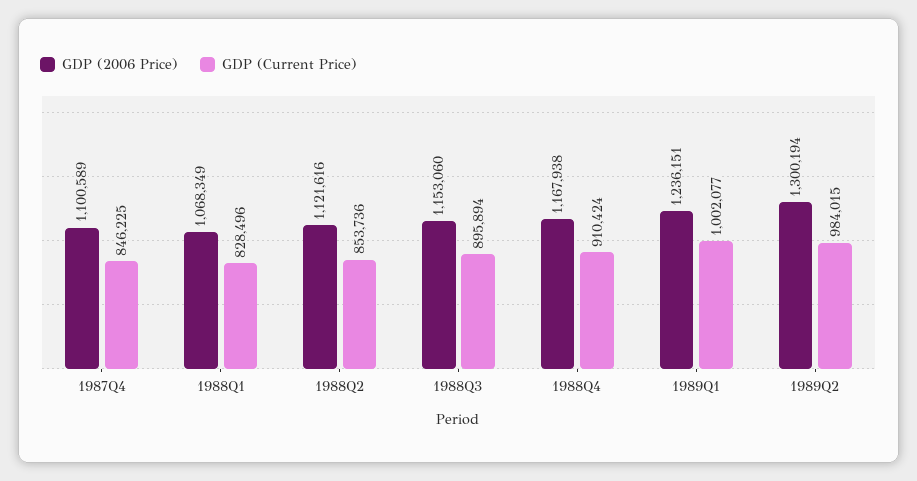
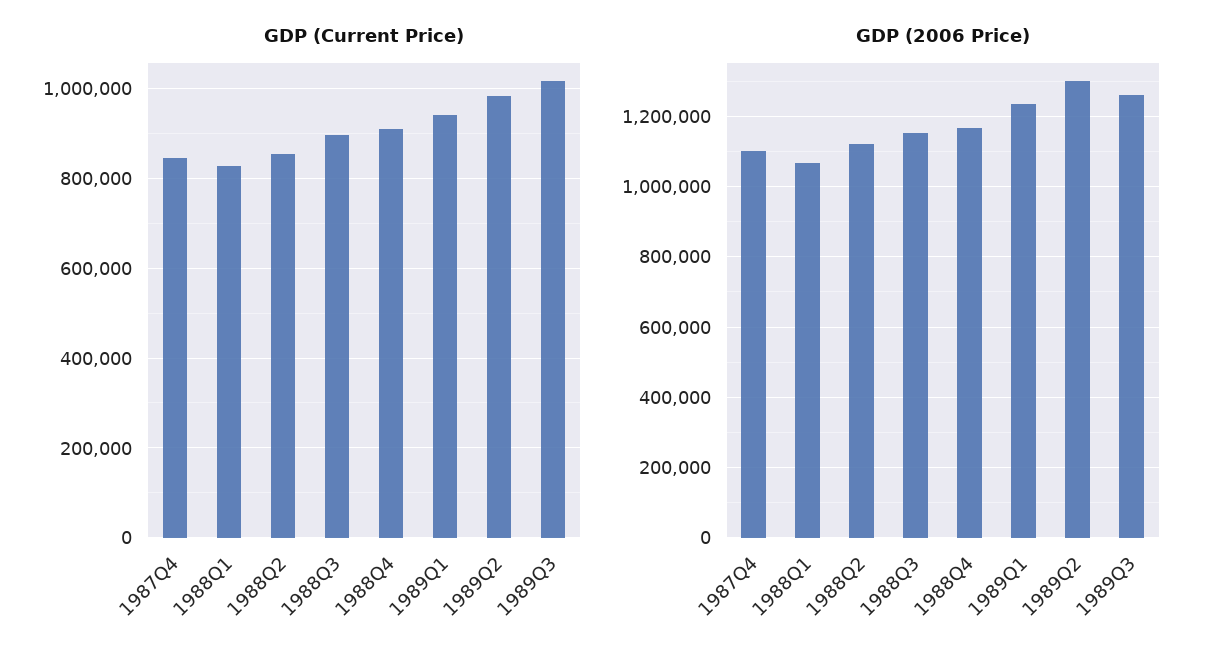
GDP (Current Price), 1989Q1: 1002077 -> 940000
GDP (Current Price), 1989Q3: none -> 1020000
GDP (2006 Price), 1989Q3: none -> 1260000

